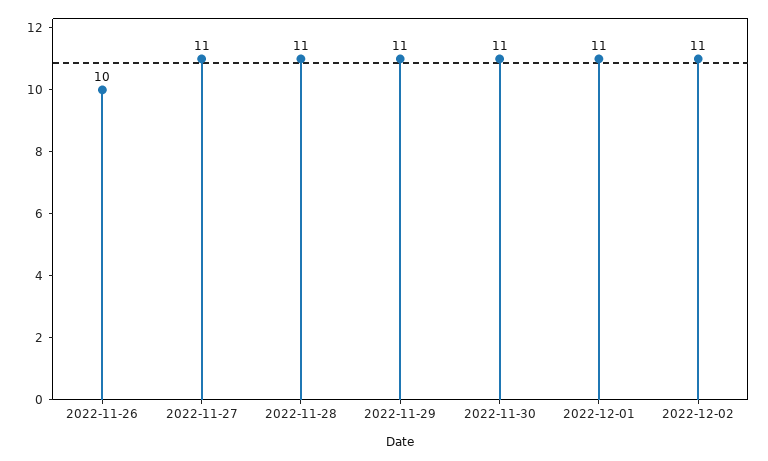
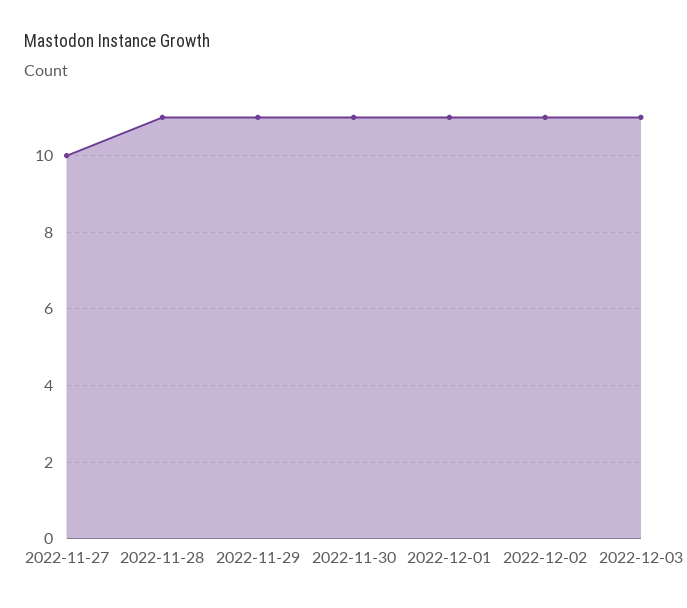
2022-11-26: 10 -> none
2022-11-27: 11 -> 10
2022-12-03: none -> 11

